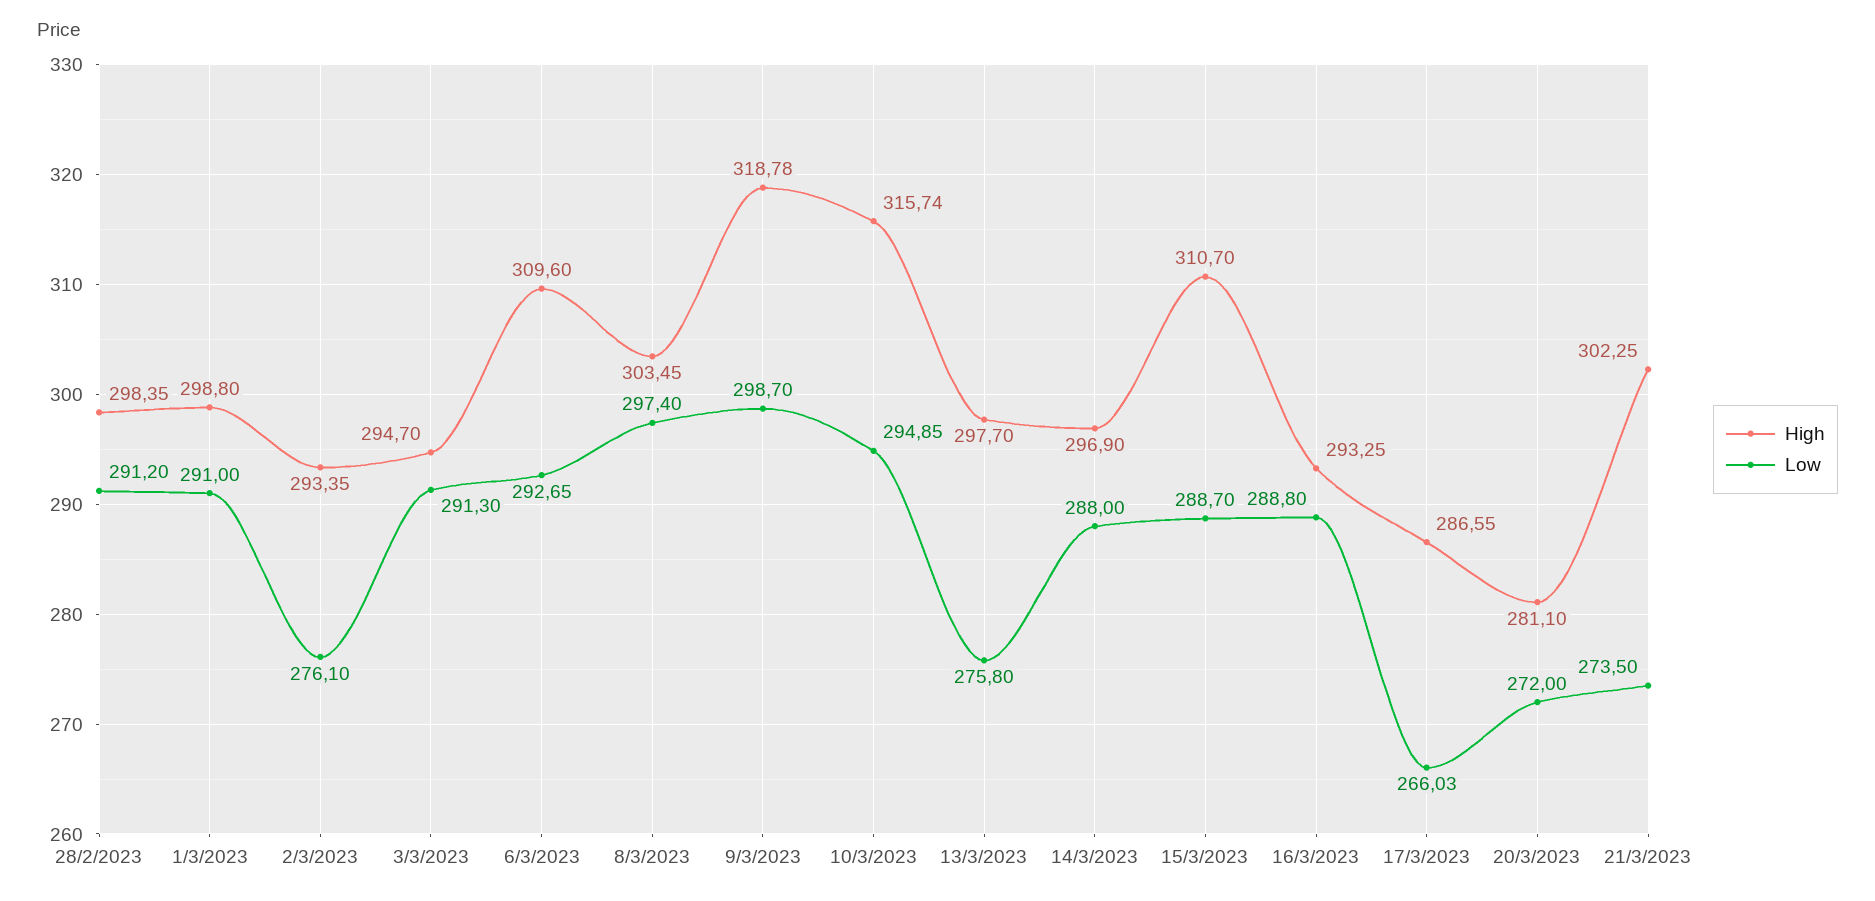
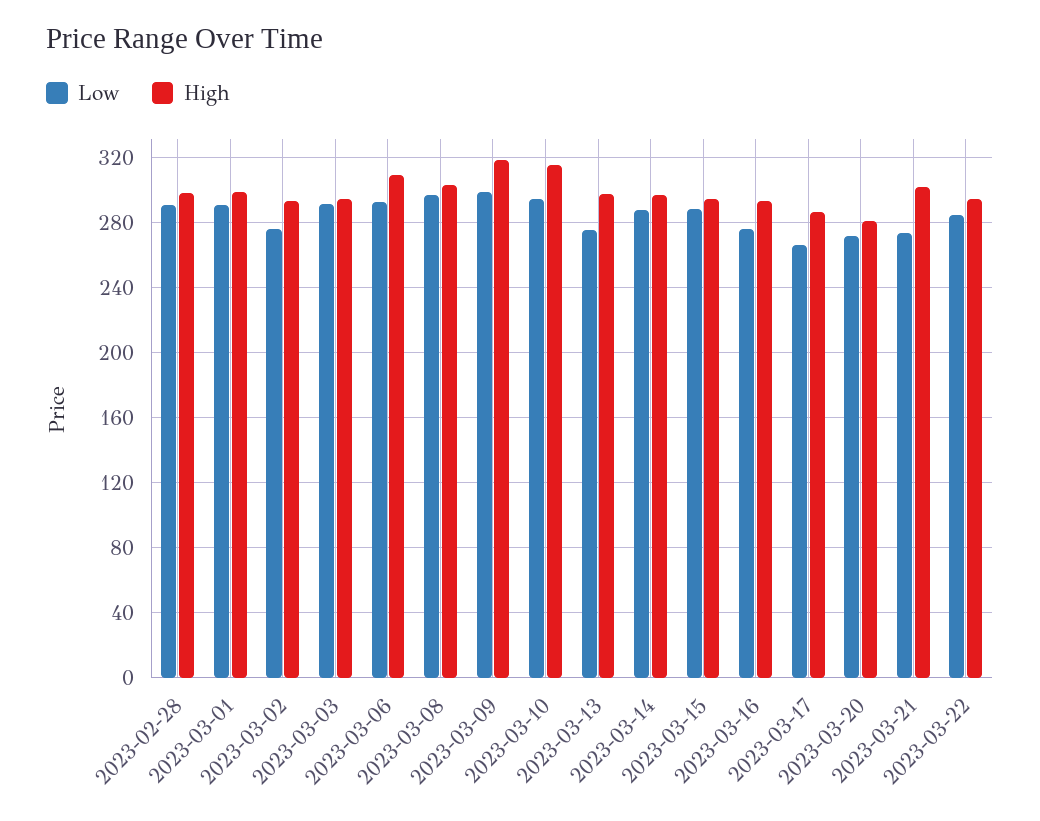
High, 15/3/2023: 310.7 -> 295
Low, 16/3/2023: 288.8 -> 275
Low, 2023-03-22: none -> 285
High, 2023-03-22: none -> 295

